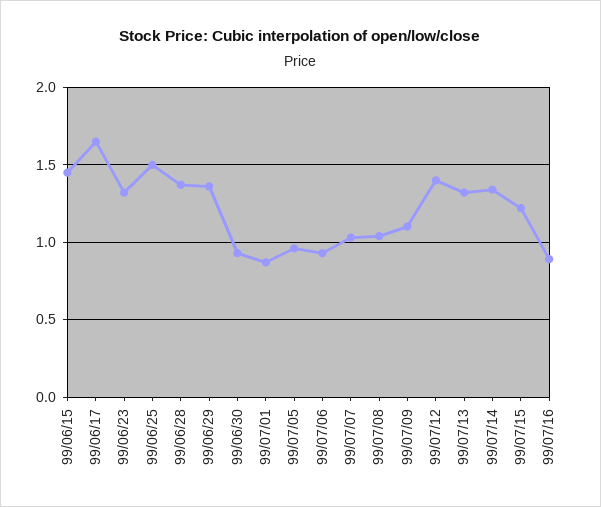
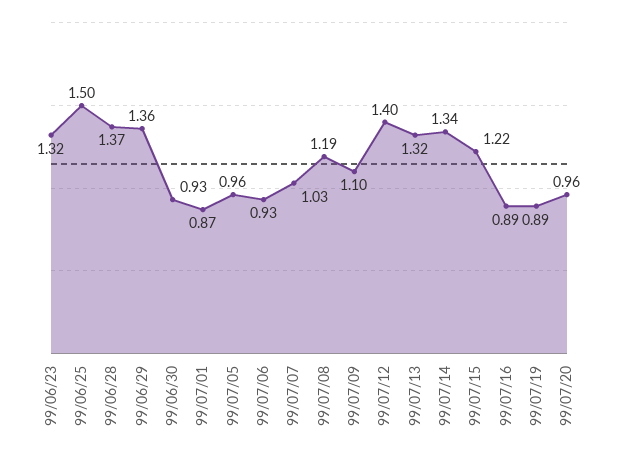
99/06/15: 1.45 -> none
99/06/17: 1.65 -> none
99/07/08: 1.05 -> 1.19
99/07/19: none -> 0.89
99/07/20: none -> 0.96

